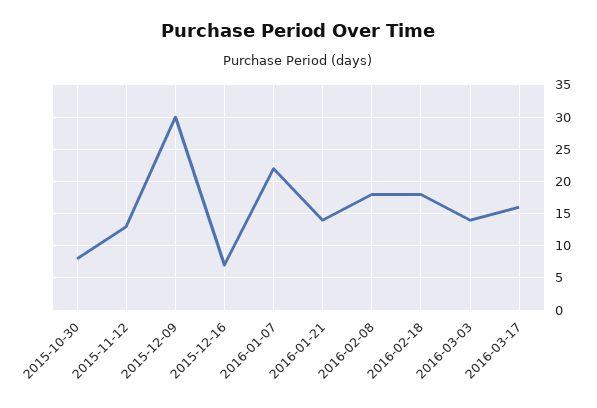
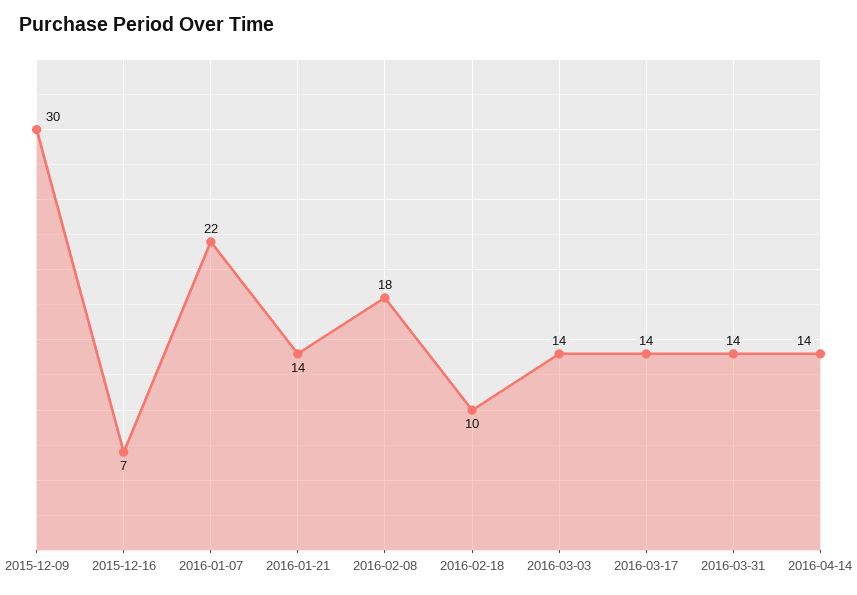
2015-10-30: 8 -> none
2015-11-12: 13 -> none
2016-02-18: 18 -> 10
2016-03-17: 16 -> 14
2016-03-31: none -> 14
2016-04-14: none -> 14

